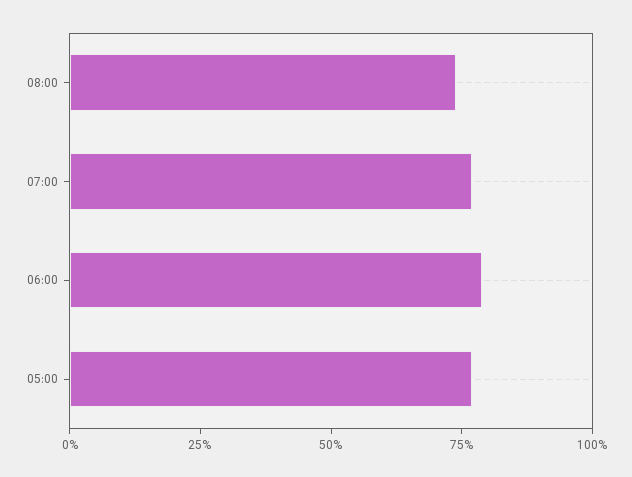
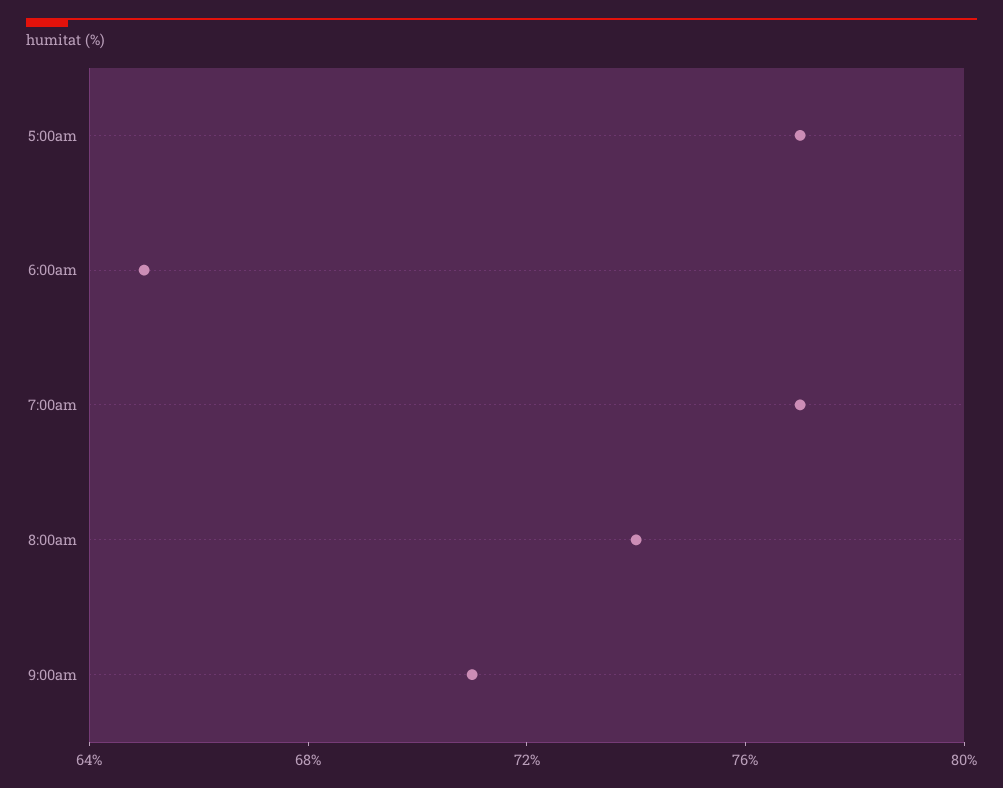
06:00: 80 -> 65
9:00am: none -> 71

